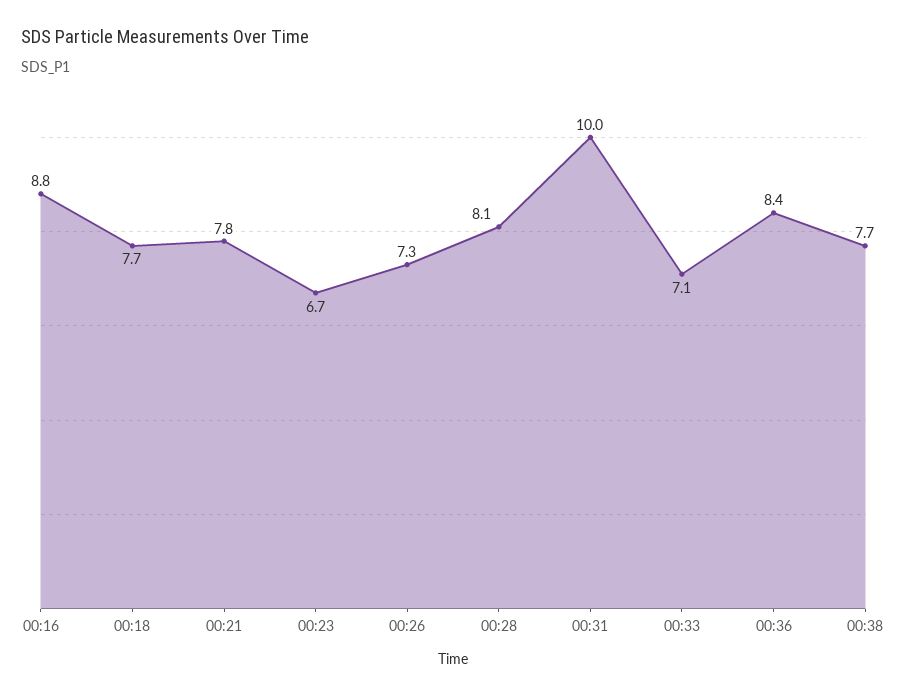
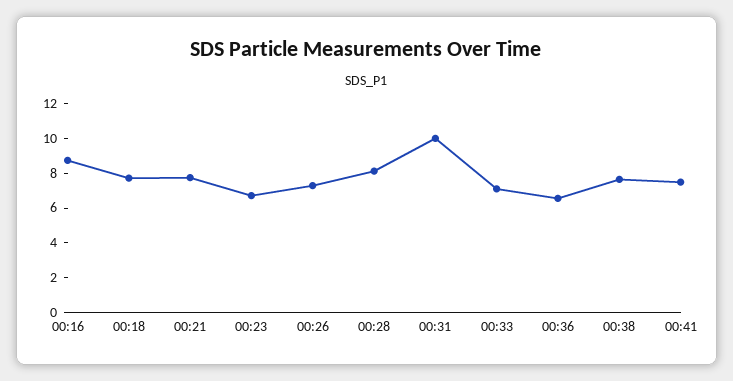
00:36: 8.4 -> 6.5
00:41: none -> 7.5

